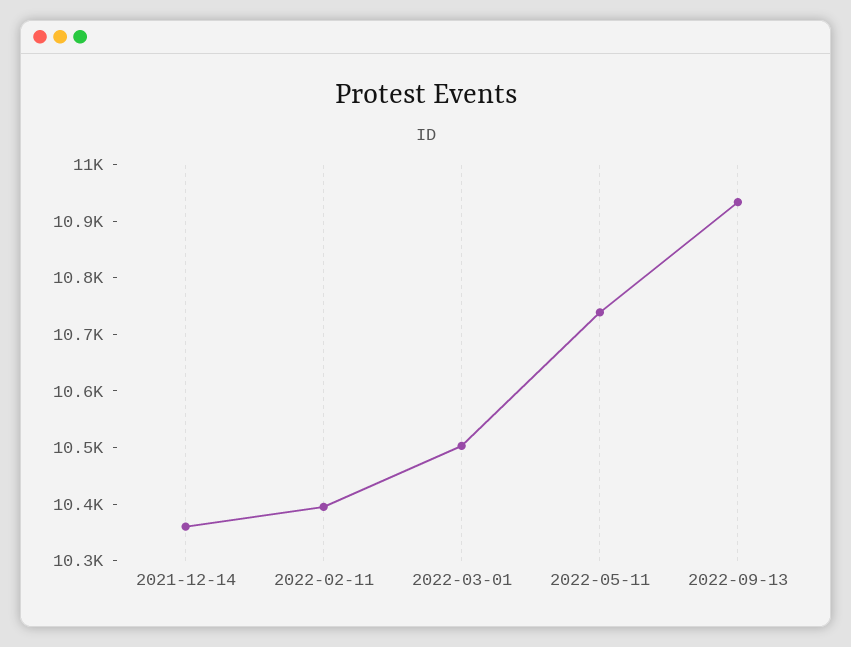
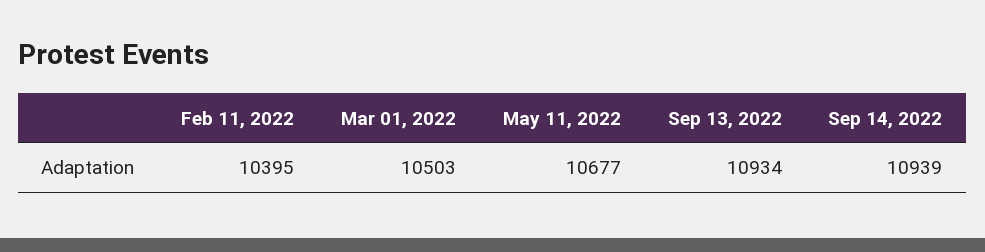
2021-12-14: 10360 -> none
2022-05-11: 10740 -> 10677
Sep 14, 2022: none -> 10939

